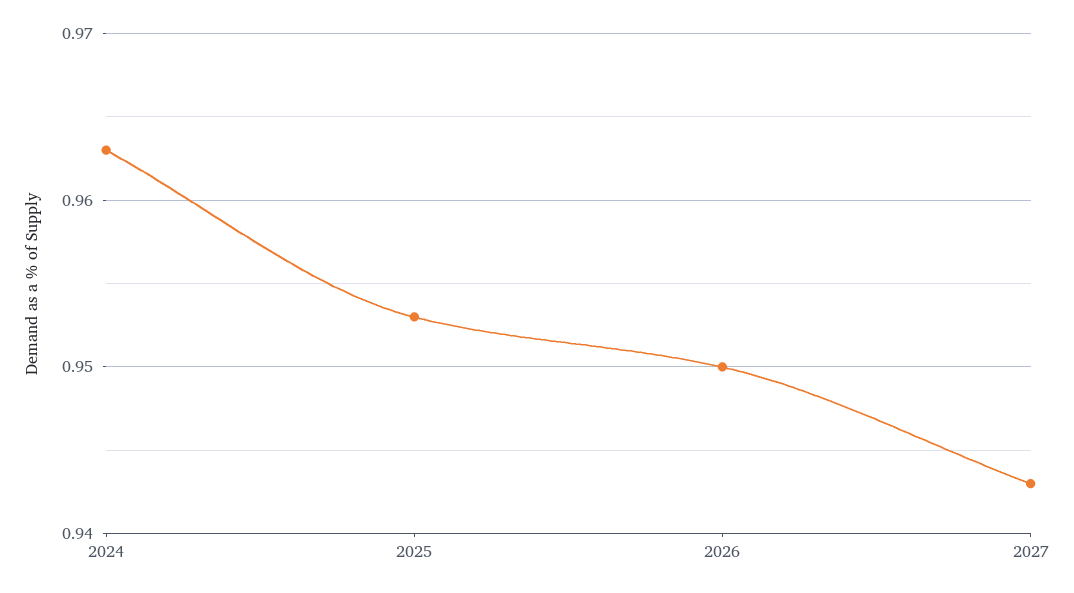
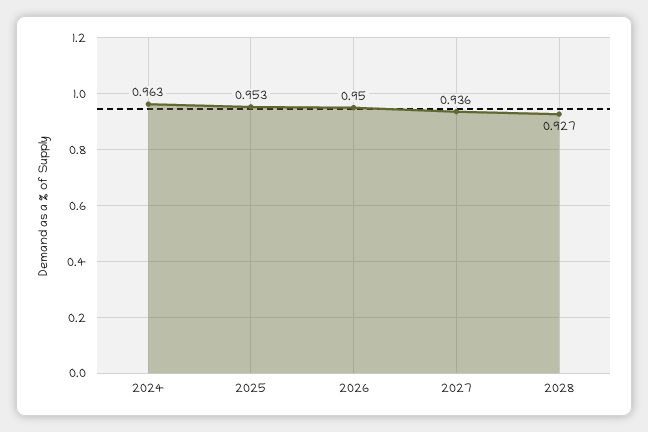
2027: 0.943 -> 0.936
2028: none -> 0.927

